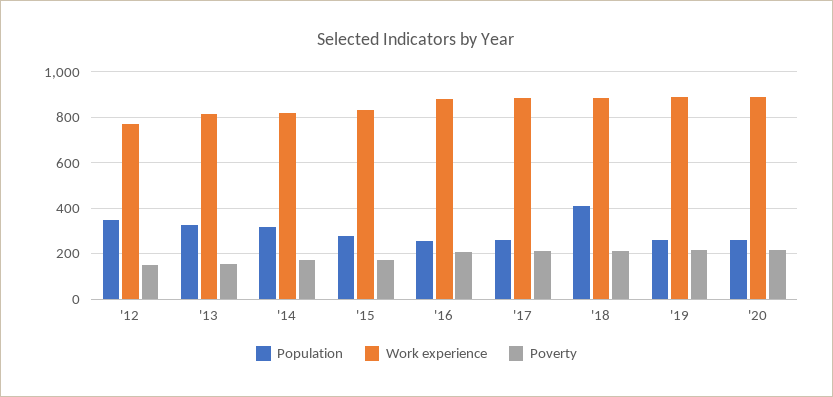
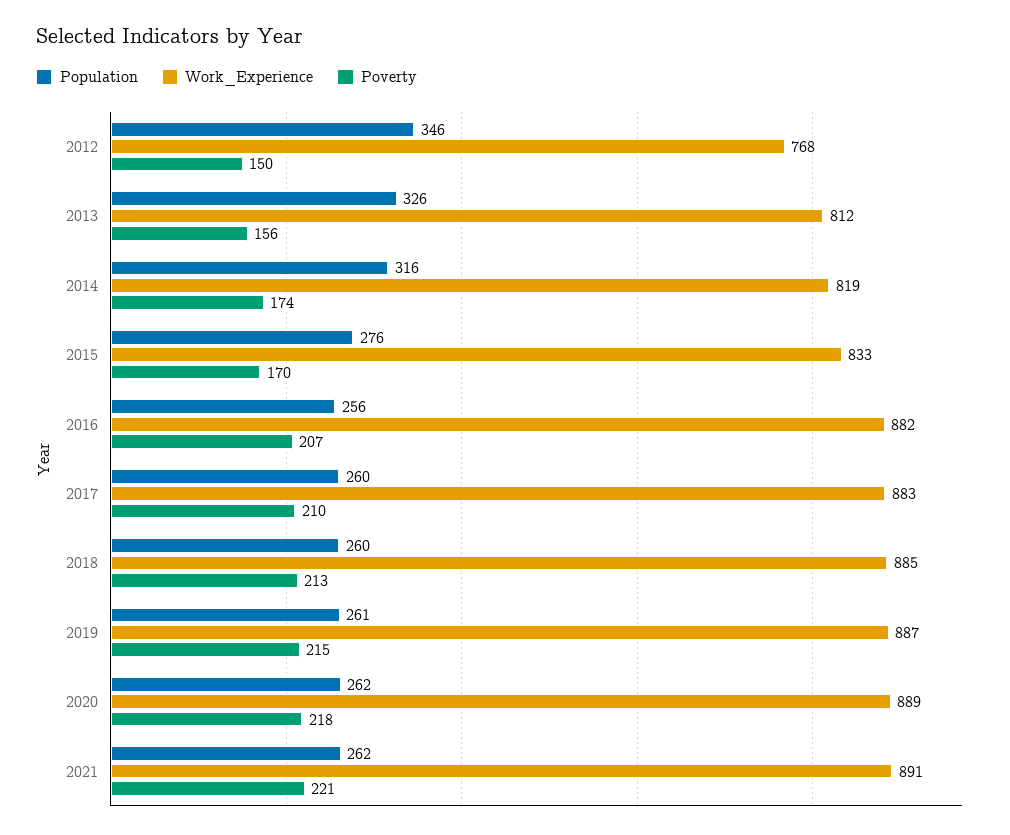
Population, '18: 400 -> 260
Population, 2021: none -> 262
Work experience, 2021: none -> 891
Poverty, 2021: none -> 221

